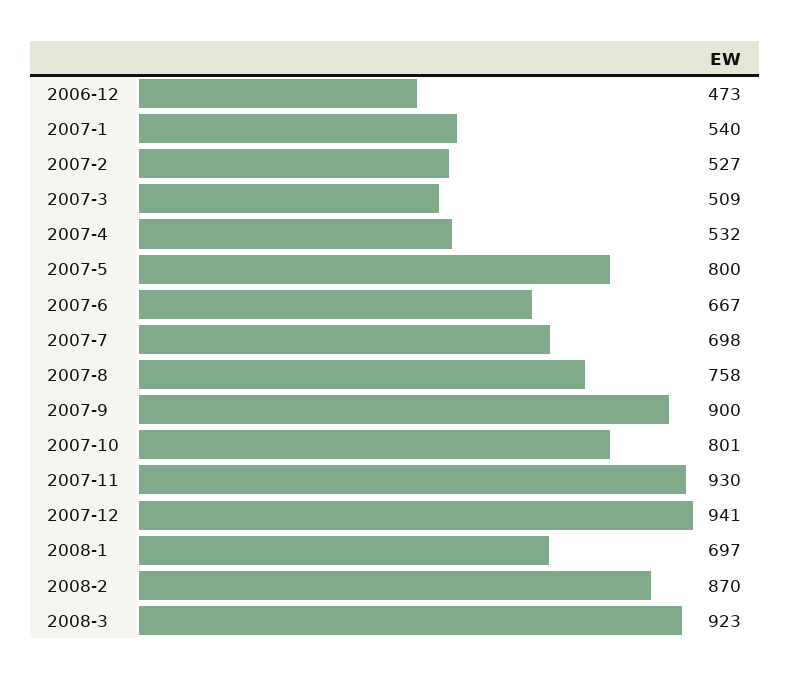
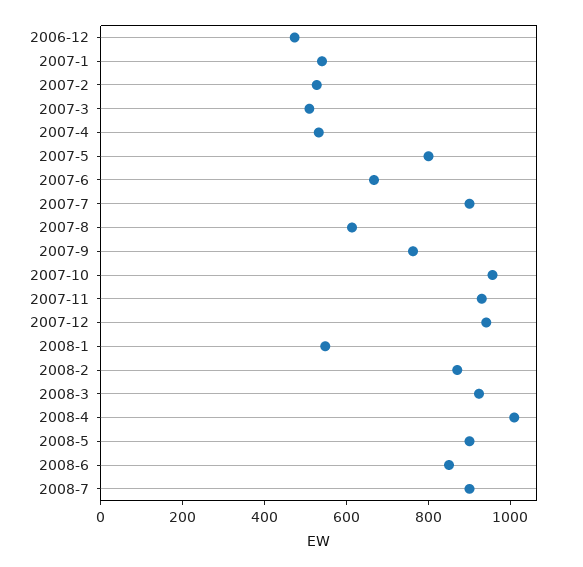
2007-7: 698 -> 900
2007-8: 758 -> 600
2007-9: 900 -> 750
2007-10: 801 -> 950
2008-1: 697 -> 550
2008-4: none -> 1000
2008-5: none -> 900
2008-6: none -> 850
2008-7: none -> 900

